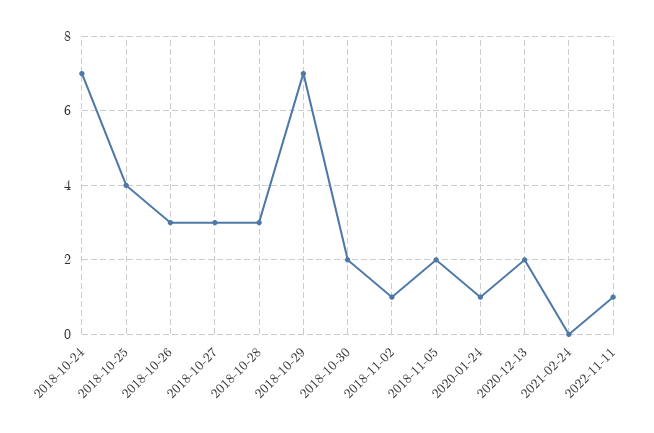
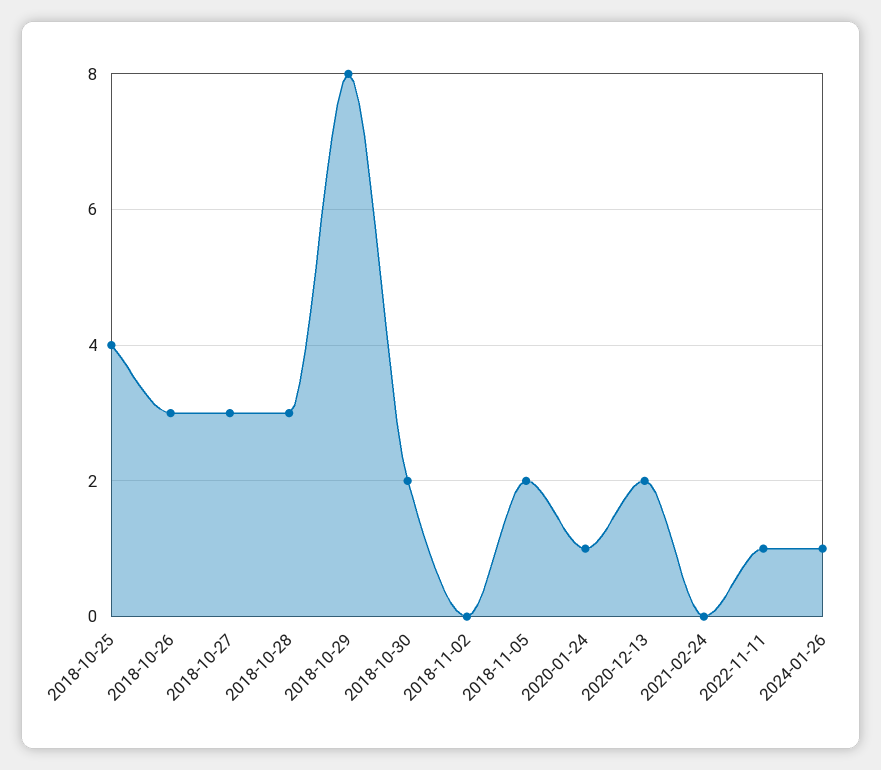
2018-10-24: 7 -> none
2018-10-29: 7 -> 8
2018-11-02: 1 -> 0
2024-01-26: none -> 1

